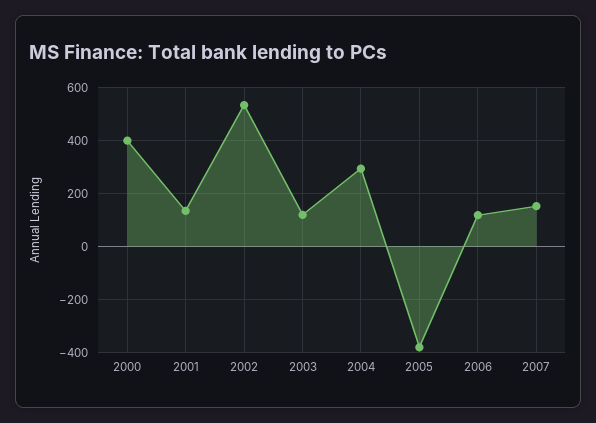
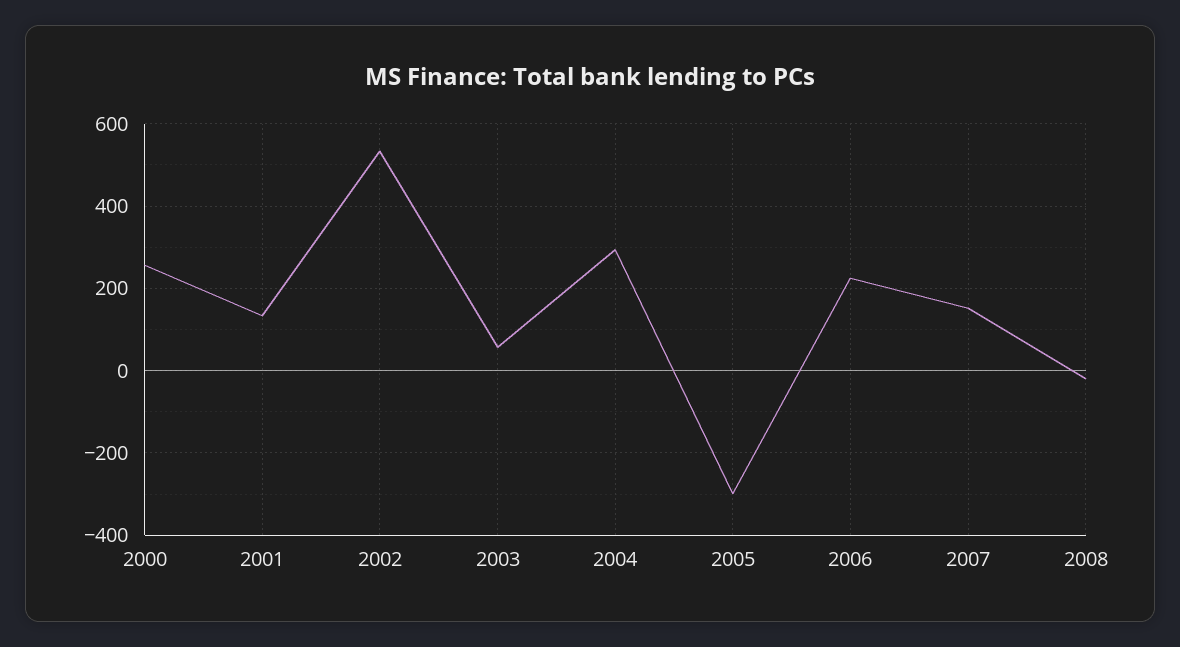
2000: 400 -> 260
2003: 125 -> 60
2005: -375 -> -300
2006: 125 -> 220
2008: none -> -20

